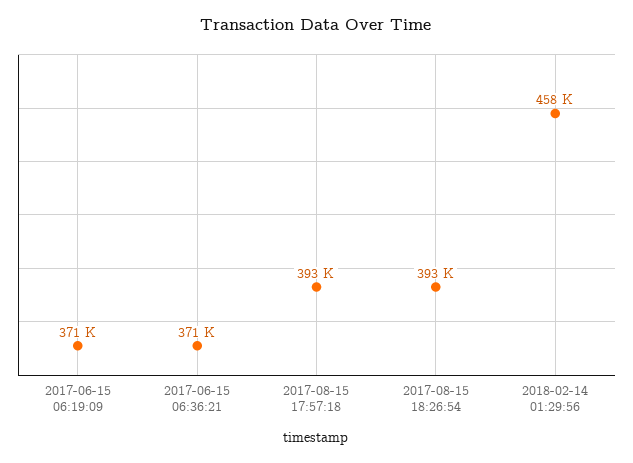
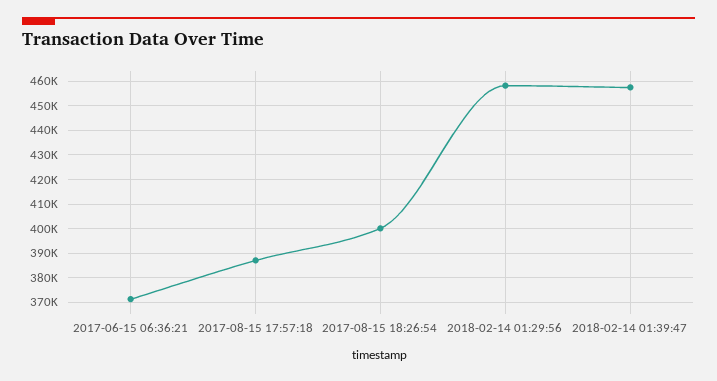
2017-06-15 06:19:09: 371000 -> none
2017-08-15 17:57:18: 393000 -> 387500
2017-08-15 18:26:54: 393000 -> 400000
2018-02-14 01:39:47: none -> 457500

